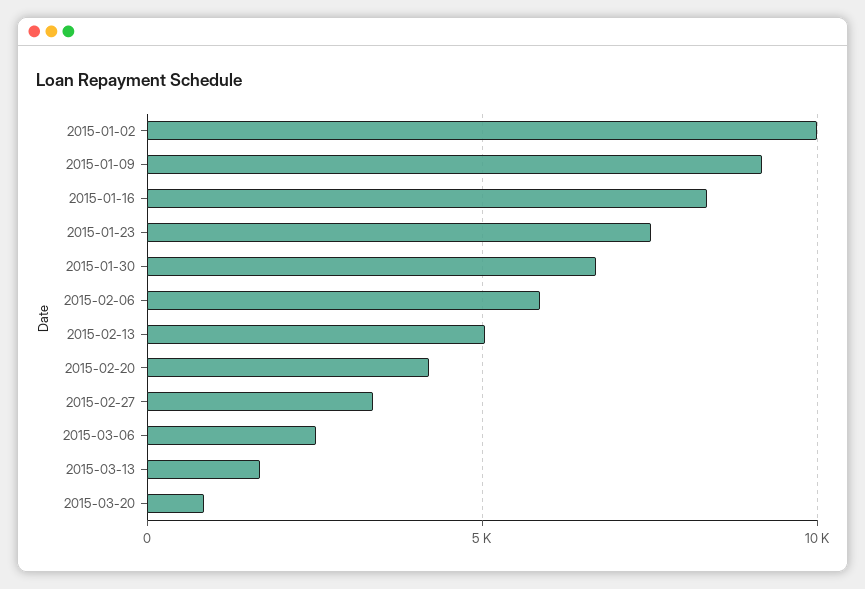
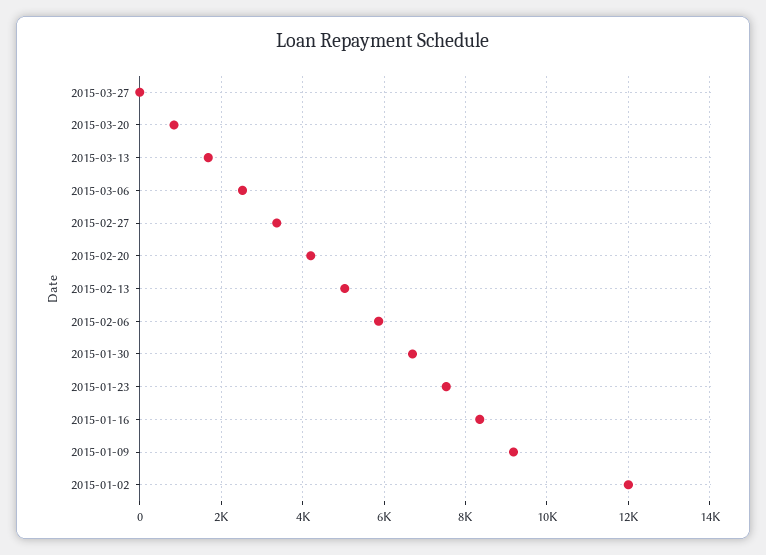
2015-01-02: 10000 -> 12000
2015-03-27: none -> 0

